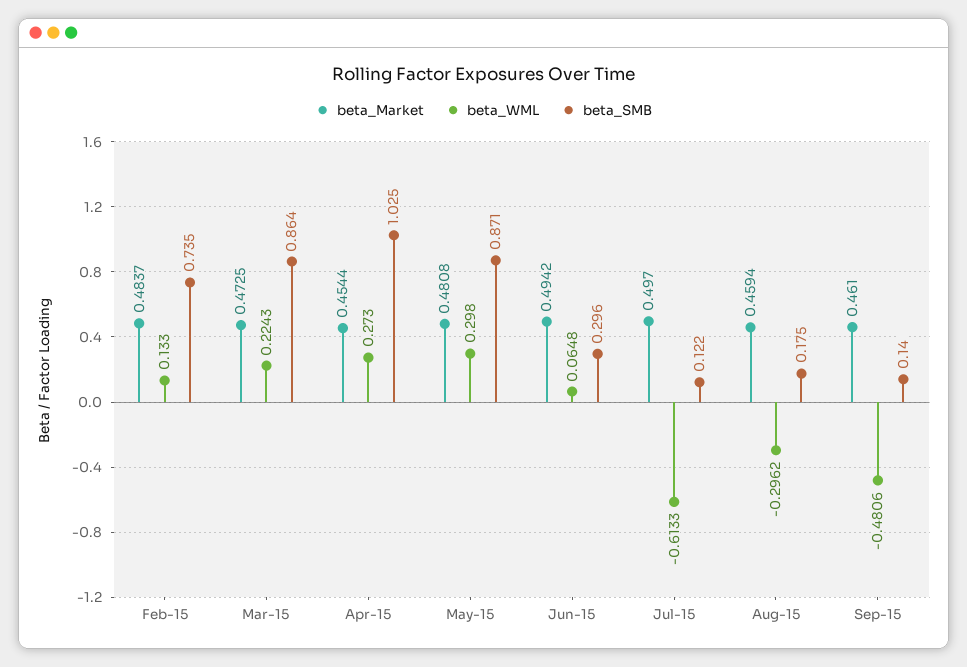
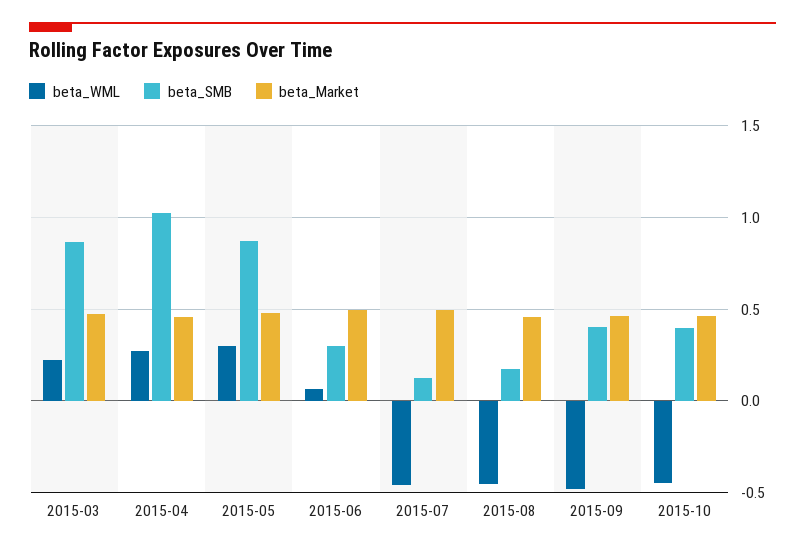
beta_Market, Feb-15: 0.4837 -> none
beta_WML, Feb-15: 0.133 -> none
beta_SMB, Feb-15: 0.735 -> none
beta_WML, Jul-15: -0.6133 -> -0.45
beta_WML, Aug-15: -0.2962 -> -0.45
beta_SMB, Sep-15: 0.14 -> 0.4
beta_WML, 2015-10: none -> -0.45
beta_SMB, 2015-10: none -> 0.4
beta_Market, 2015-10: none -> 0.45

